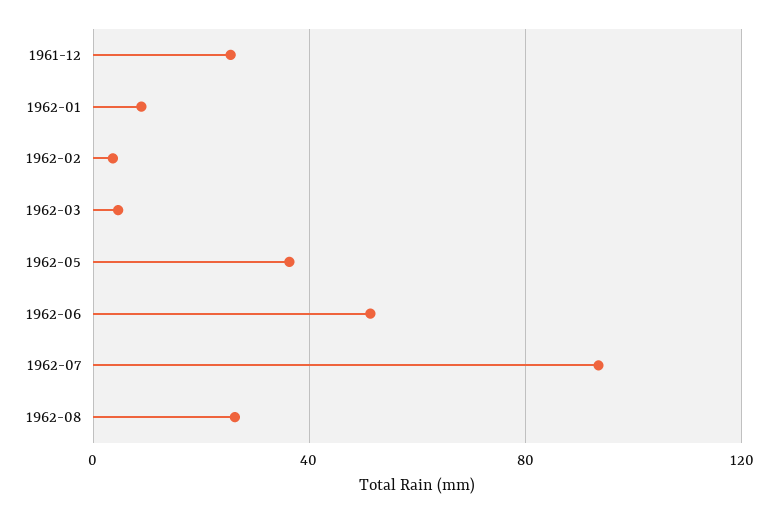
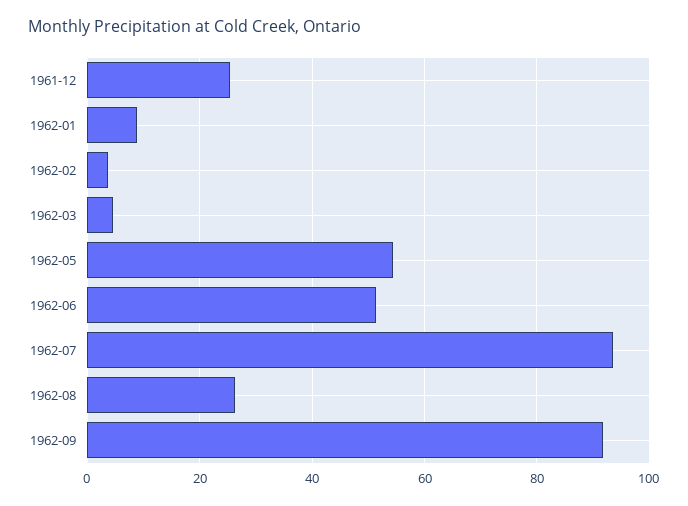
1962-05: 35 -> 54
1962-09: none -> 92

